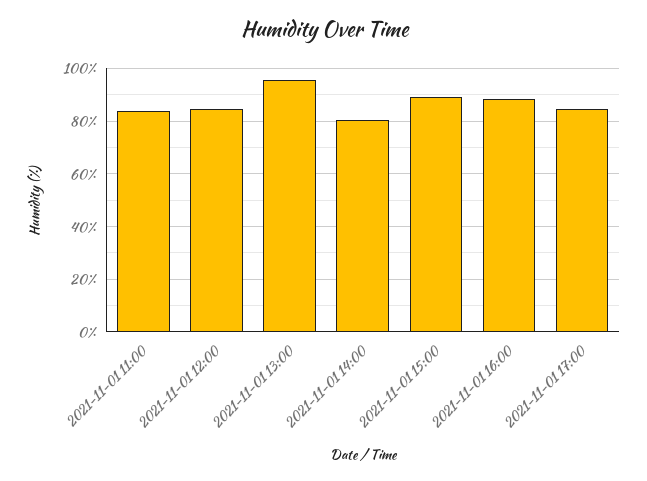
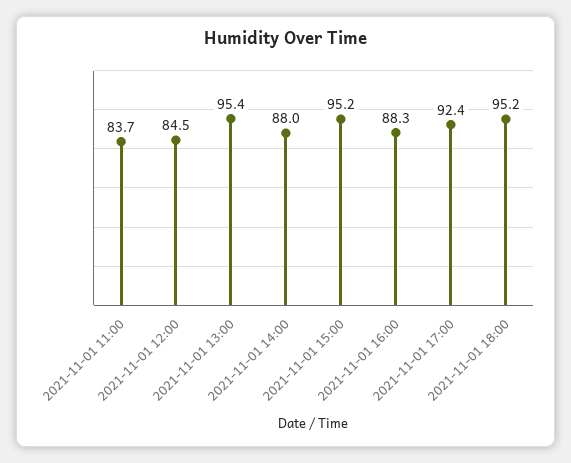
2021-11-01 14:00: 80 -> 88
2021-11-01 15:00: 90 -> 95.2
2021-11-01 17:00: 85 -> 92.4
2021-11-01 18:00: none -> 95.2

